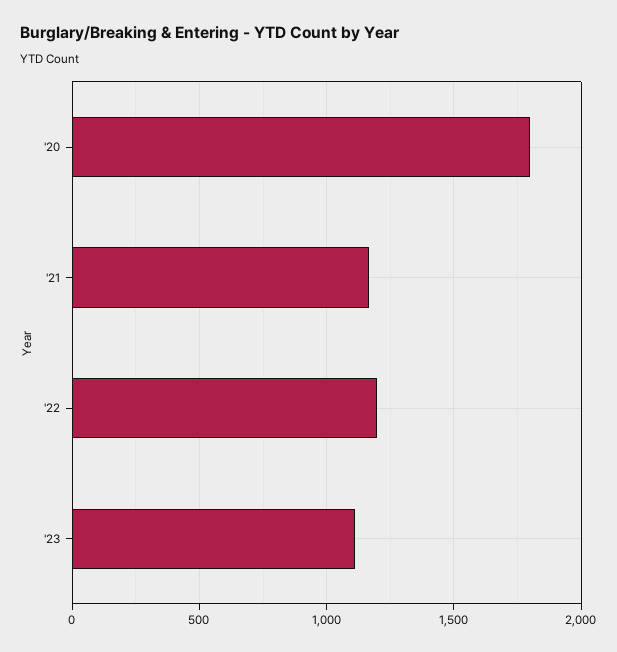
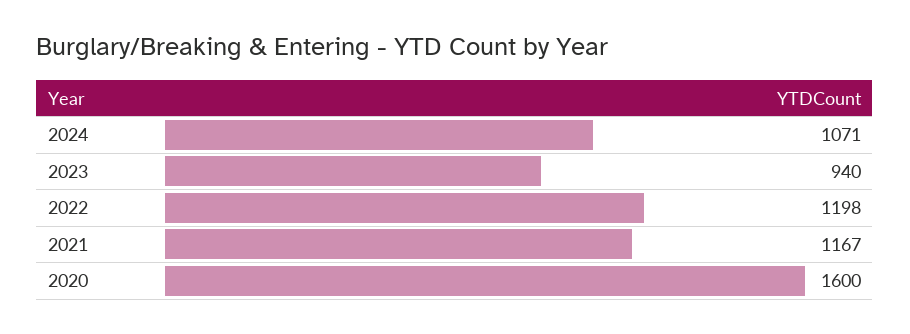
'20: 1800 -> 1600
'23: 1100 -> 940
2024: none -> 1071

